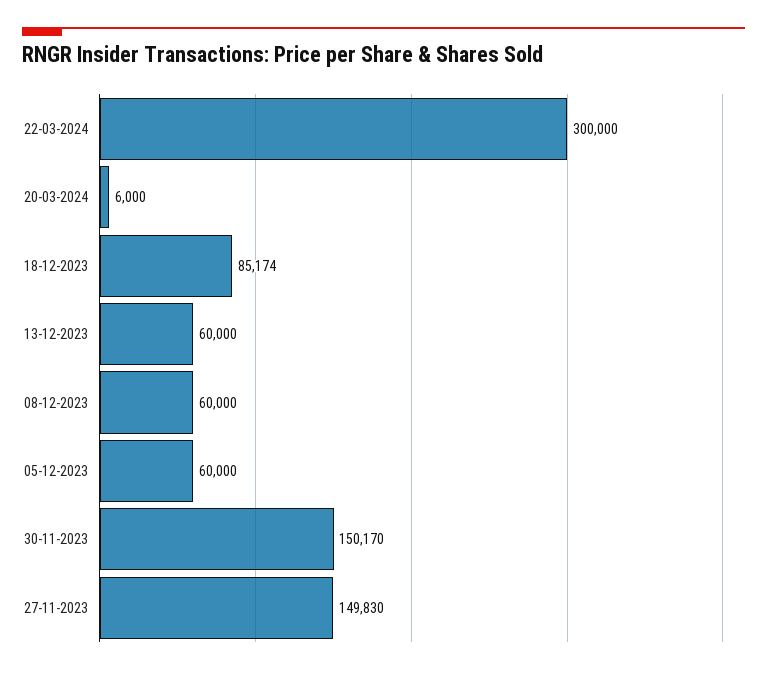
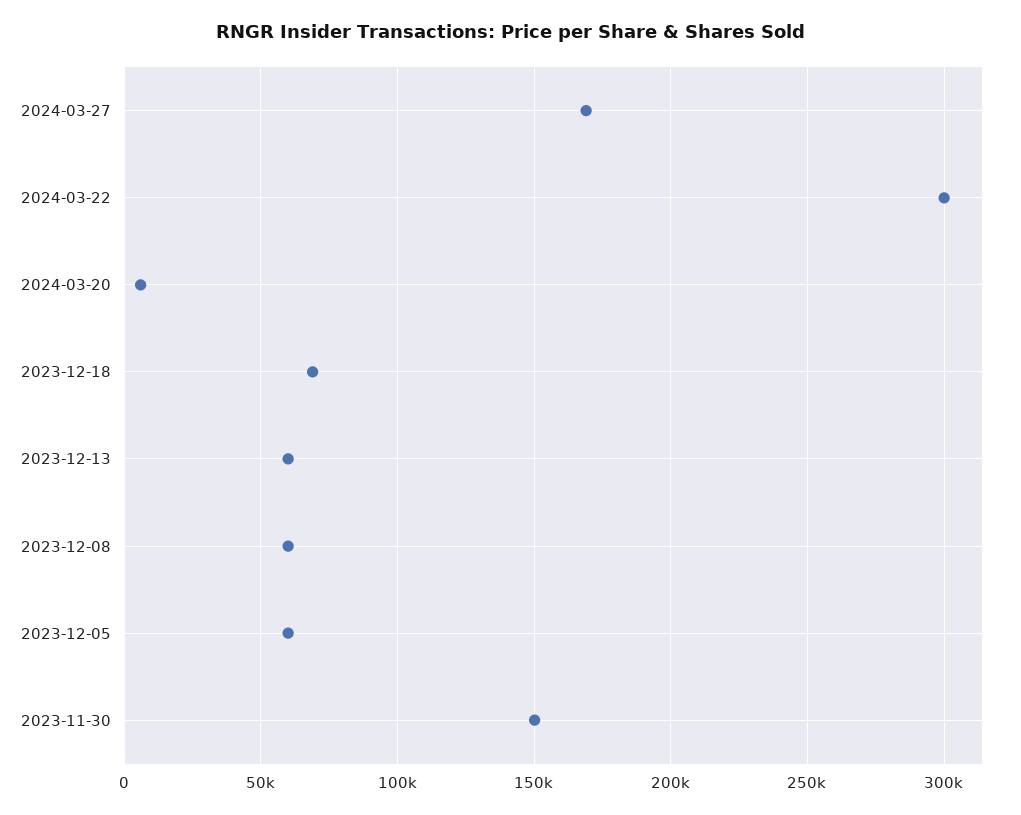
18-12-2023: 85174 -> 70000
27-11-2023: 149830 -> none
2024-03-27: none -> 170000

